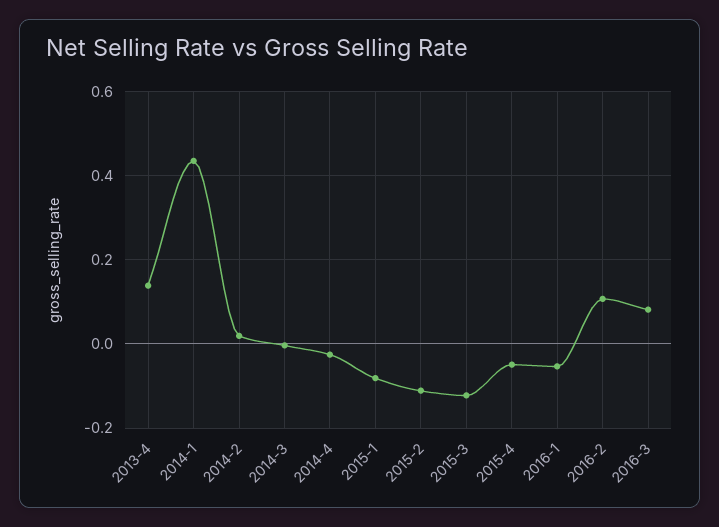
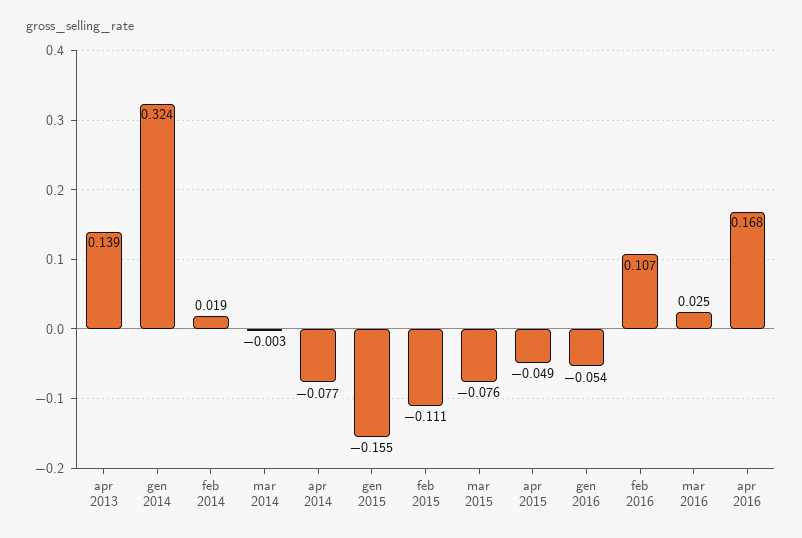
2014-1: 0.44 -> 0.324
2014-4: -0.02 -> -0.077
2015-1: -0.08 -> -0.155
2015-3: -0.12 -> -0.076
2016-3: 0.08 -> 0.025
apr 2016: none -> 0.168

